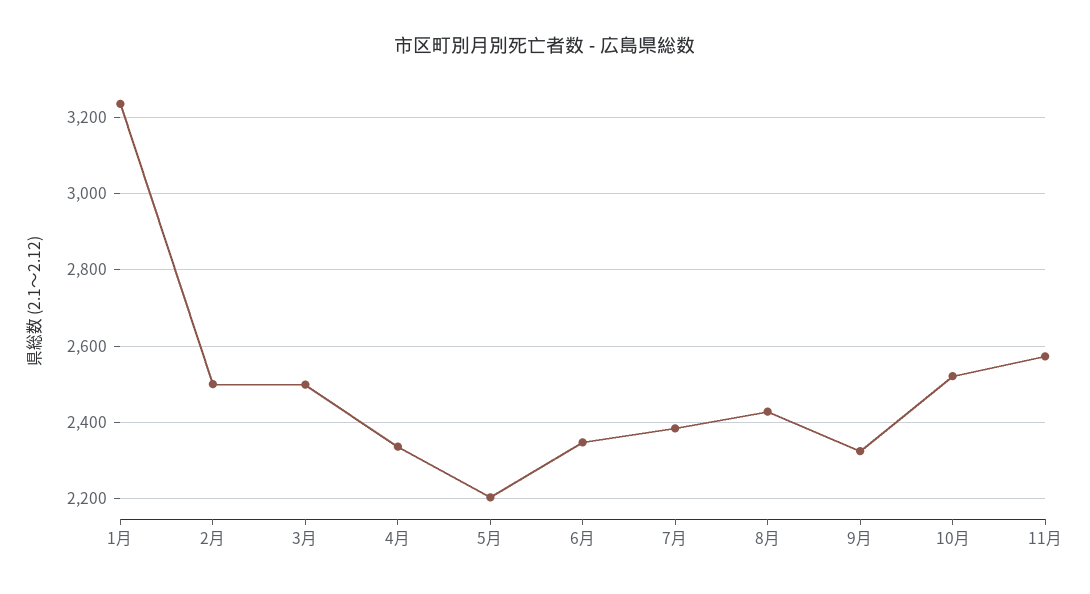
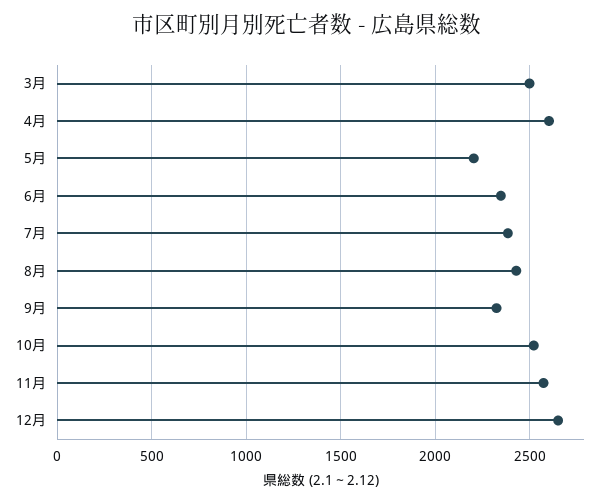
1月: 3240 -> none
2月: 2500 -> none
4月: 2340 -> 2600
12月: none -> 2650

